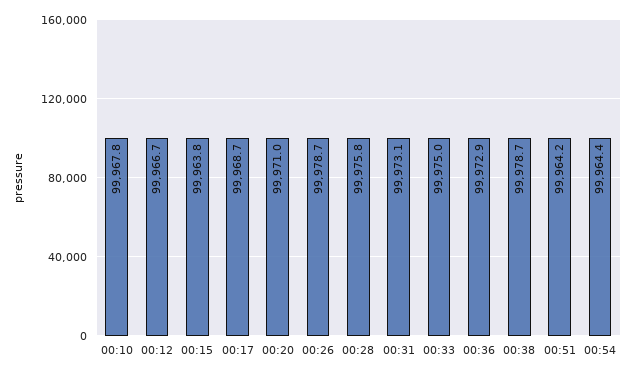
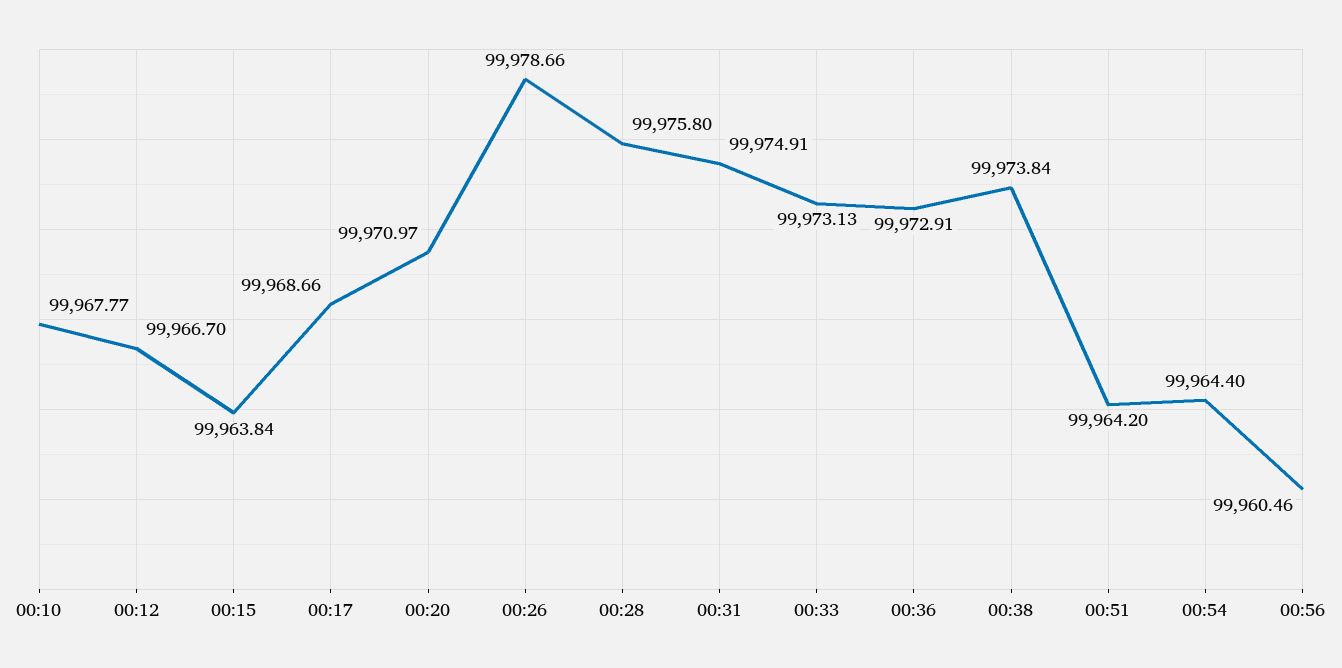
00:31: 99973.1 -> 99974.91
00:33: 99975 -> 99973.13
00:38: 99978.7 -> 99973.84
00:56: none -> 99960.46

